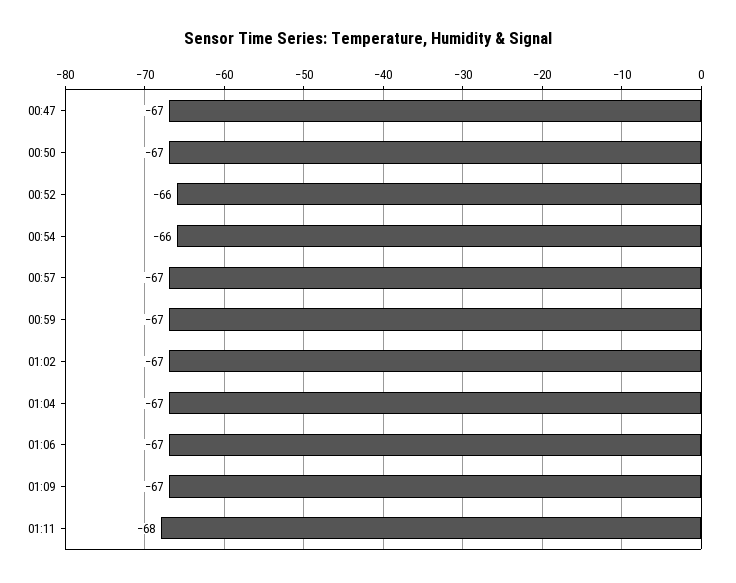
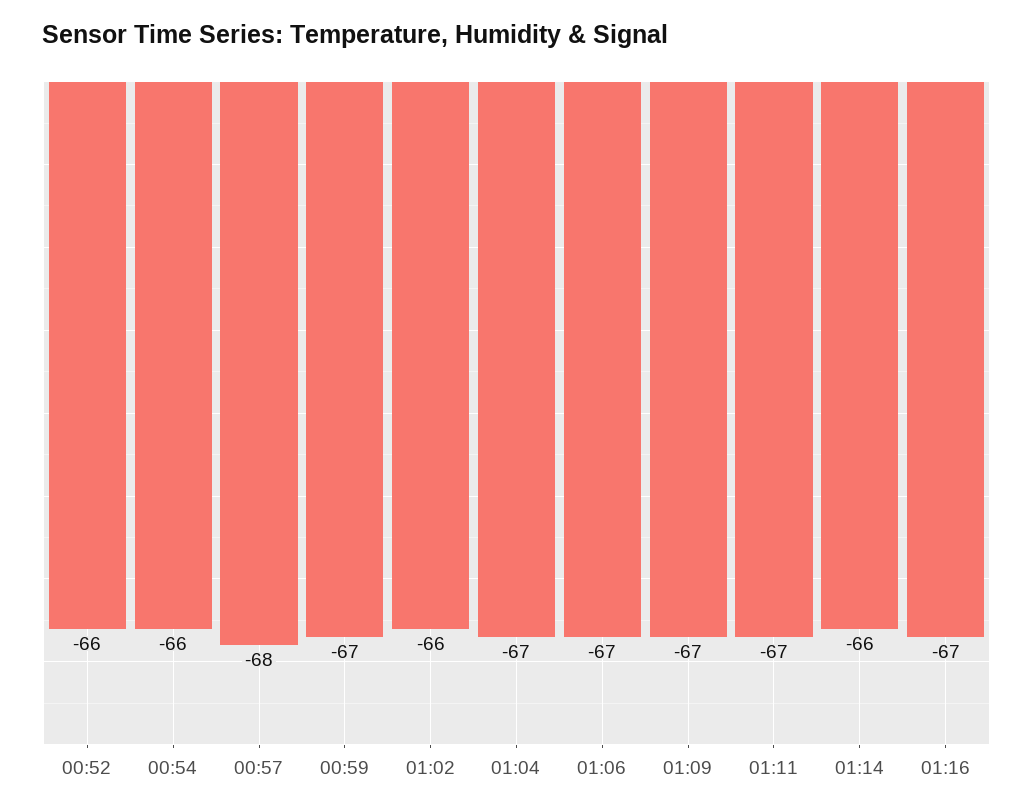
00:47: -67 -> none
00:50: -67 -> none
00:57: -67 -> -68
01:02: -67 -> -66
01:11: -68 -> -67
01:14: none -> -66
01:16: none -> -67

